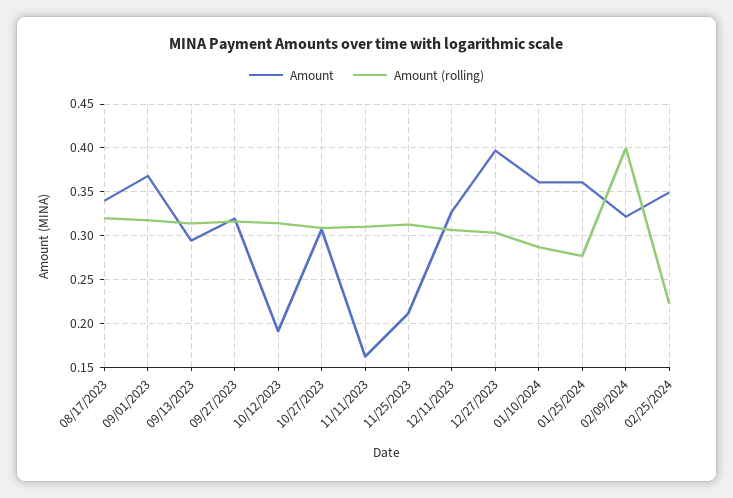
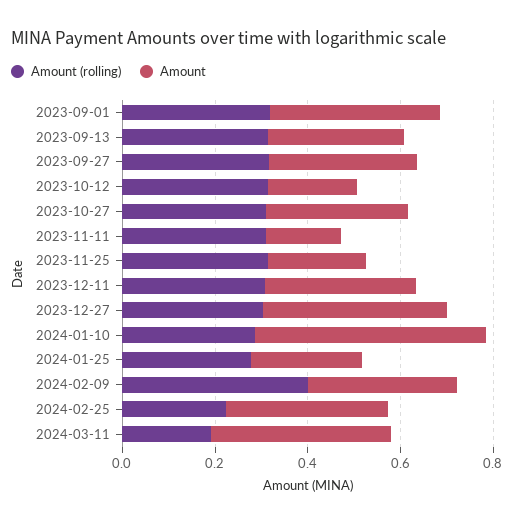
Amount, 08/17/2023: 0.34 -> none
Amount (rolling), 08/17/2023: 0.32 -> none
Amount, 01/10/2024: 0.36 -> 0.5
Amount, 01/25/2024: 0.36 -> 0.25
Amount (rolling), 2024-03-11: none -> 0.2
Amount, 2024-03-11: none -> 0.4

